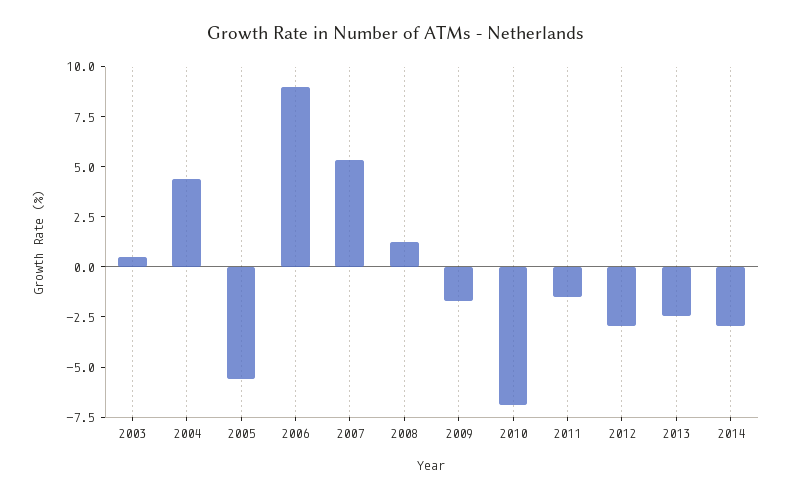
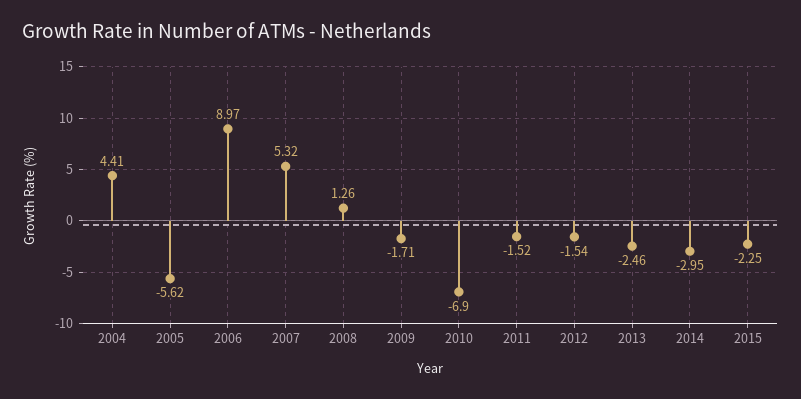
2003: 0.5 -> none
2012: -3 -> -1.54
2015: none -> -2.25

